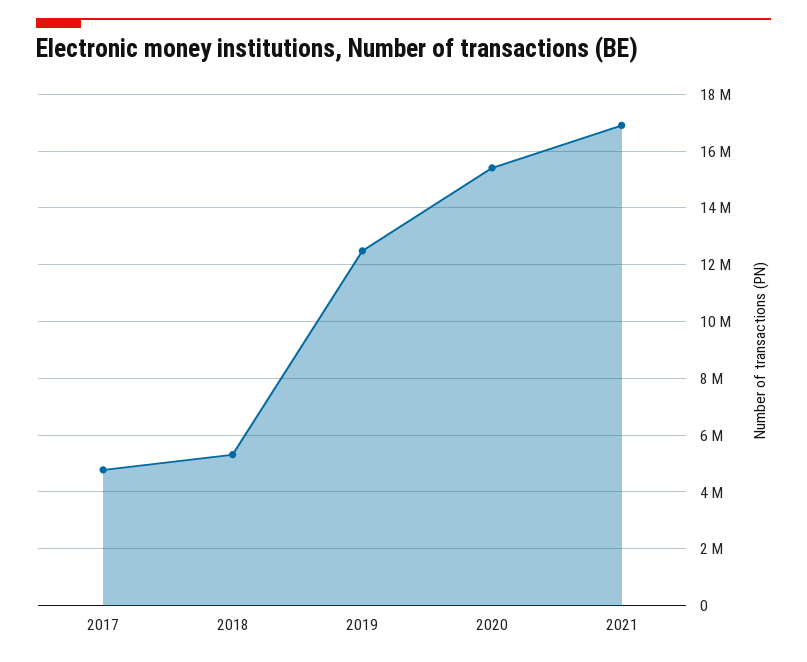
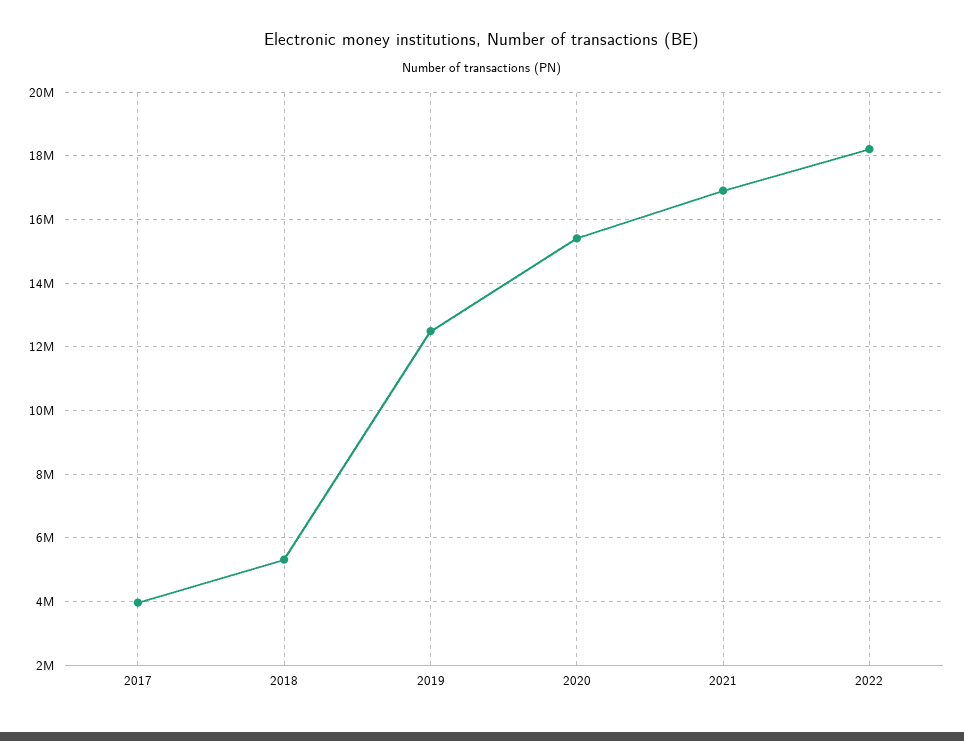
2017: 4750000 -> 4000000
2022: none -> 18200000

